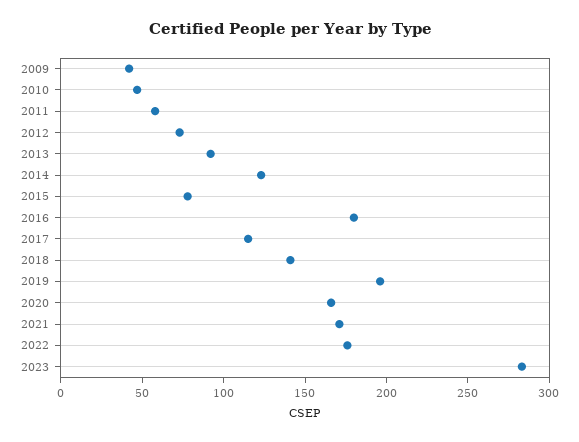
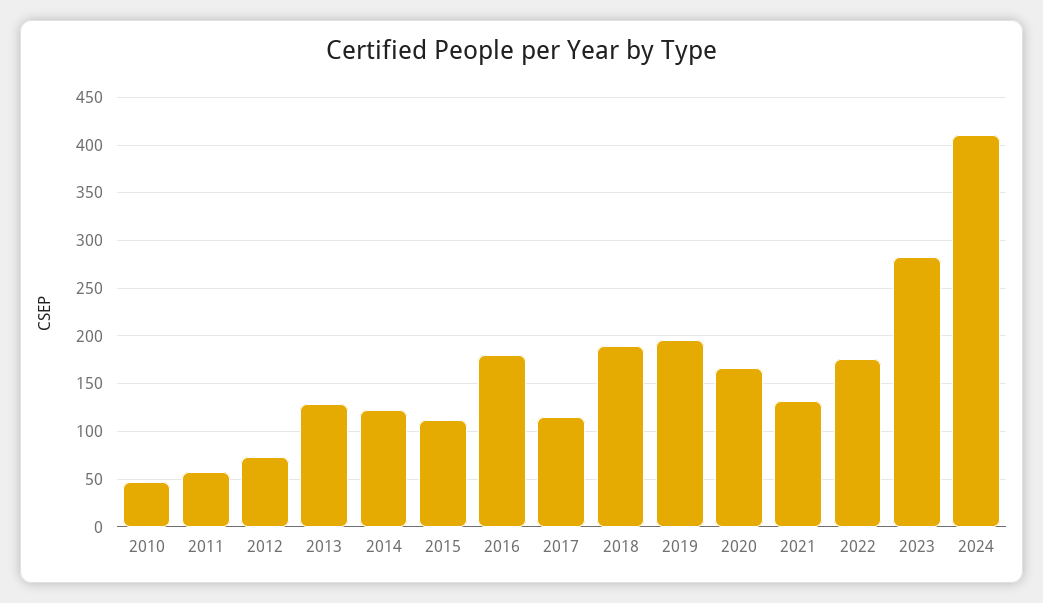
2009: 40 -> none
2013: 90 -> 130
2015: 80 -> 110
2018: 140 -> 190
2021: 170 -> 130
2024: none -> 410

